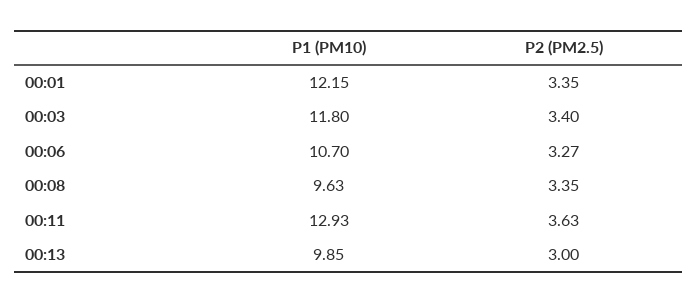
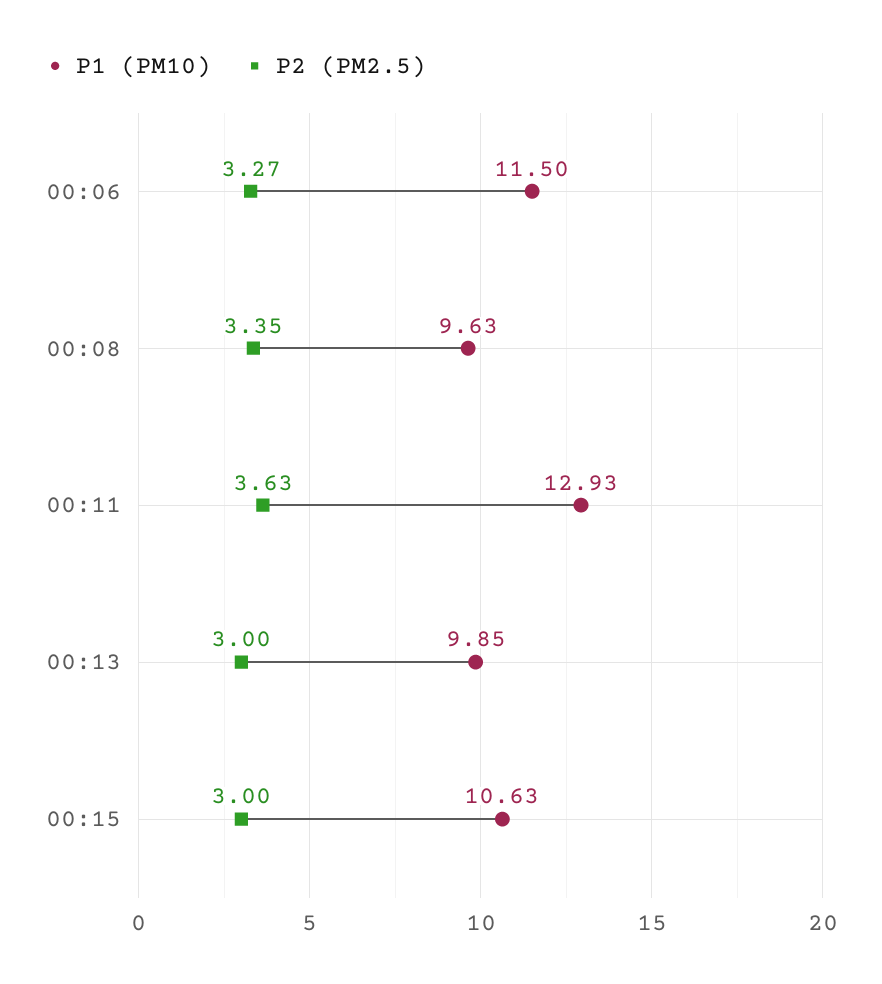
P1 (PM10), 00:01: 12.15 -> none
P2 (PM2.5), 00:01: 3.35 -> none
P1 (PM10), 00:03: 11.8 -> none
P2 (PM2.5), 00:03: 3.4 -> none
P1 (PM10), 00:06: 10.7 -> 11.5
P1 (PM10), 00:15: none -> 10.63
P2 (PM2.5), 00:15: none -> 3

